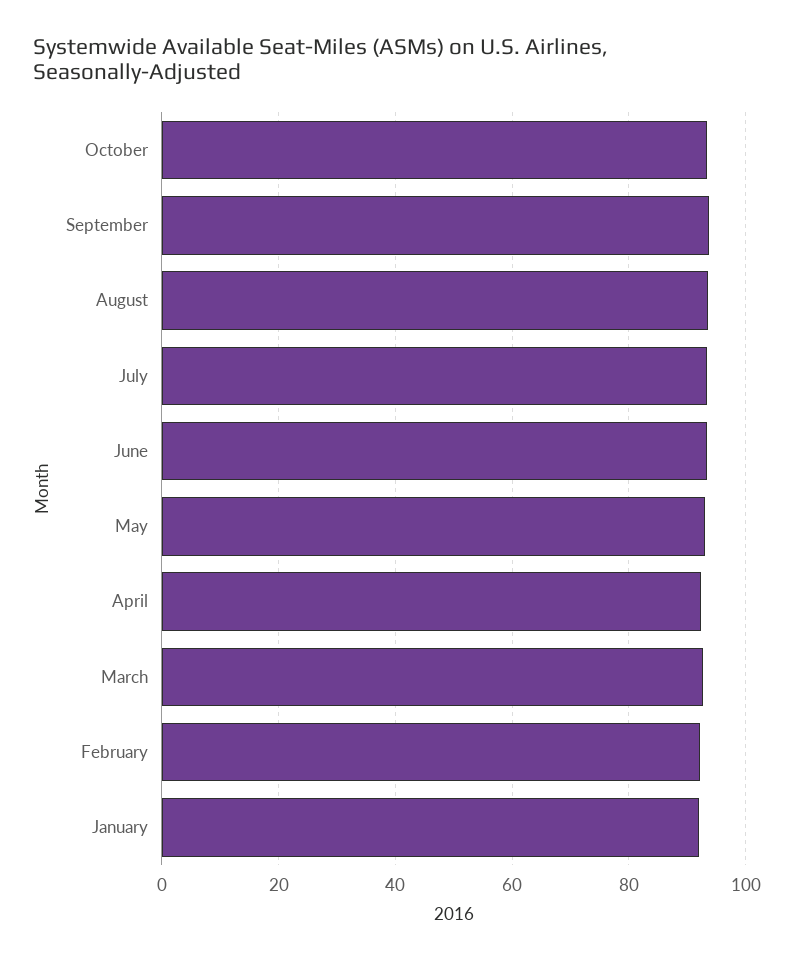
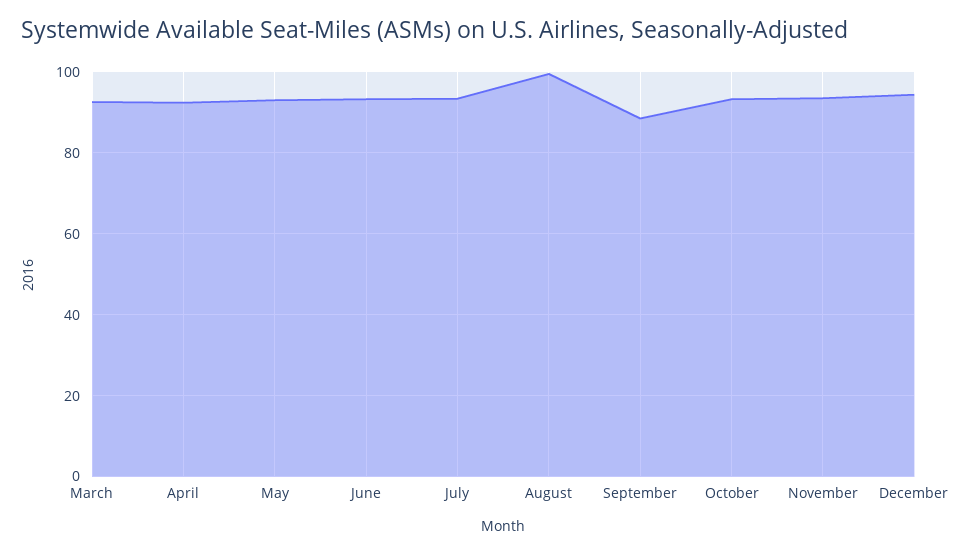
September: 94 -> 88
August: 94 -> 100
February: 92 -> none
January: 92 -> none
November: none -> 94
December: none -> 94

